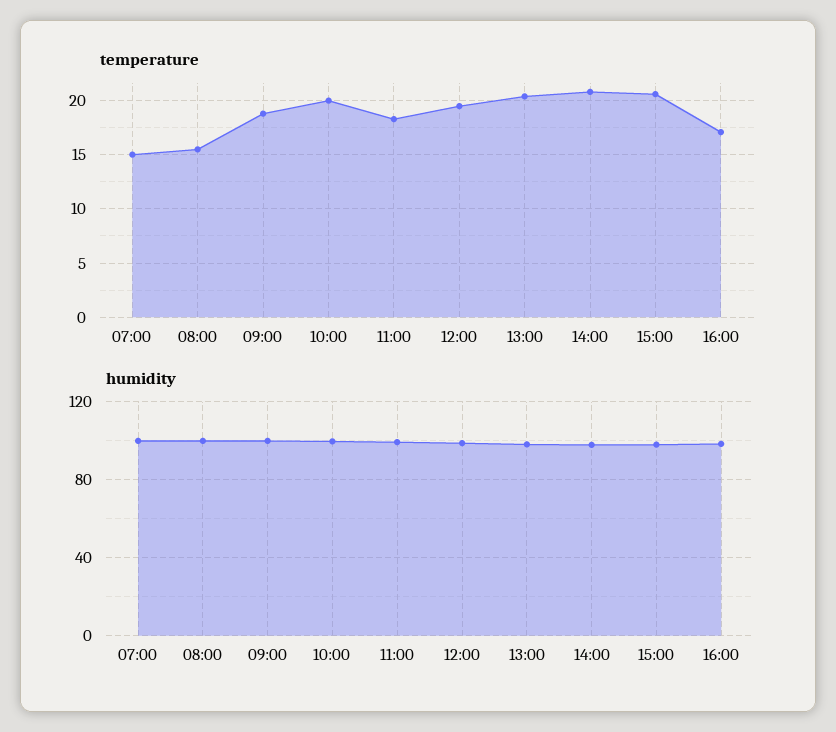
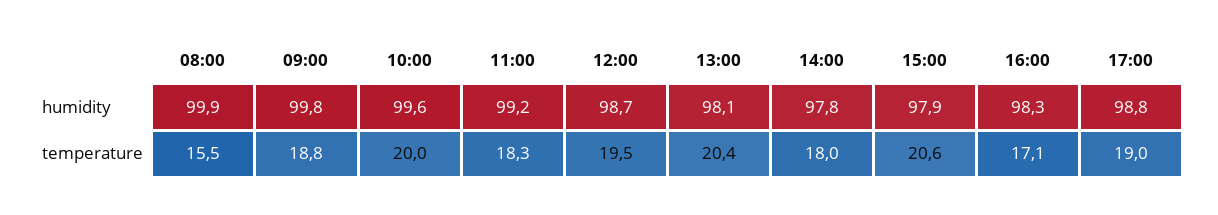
temperature, 07:00: 15 -> none
temperature, 14:00: 21 -> 18
humidity, 07:00: 100 -> none
humidity, 17:00: none -> 98.8
temperature, 17:00: none -> 19

